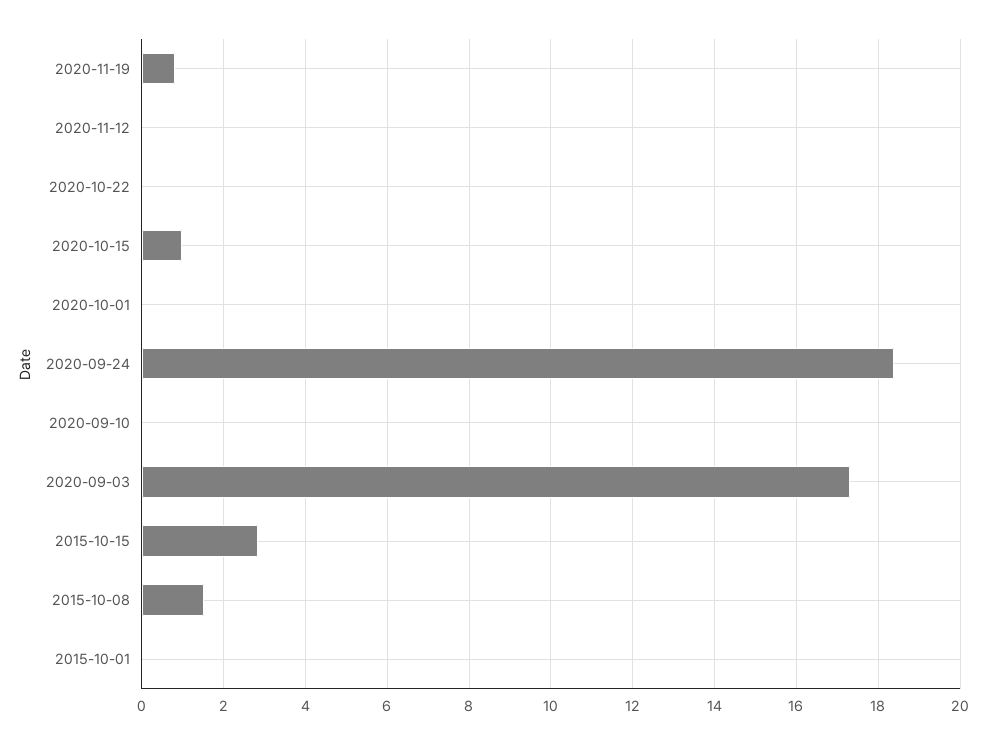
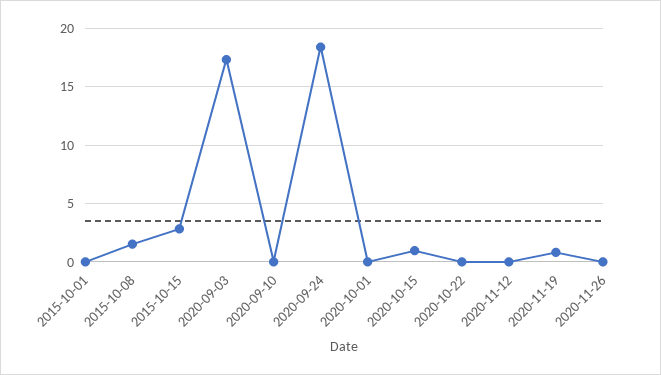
2020-11-26: none -> 0

